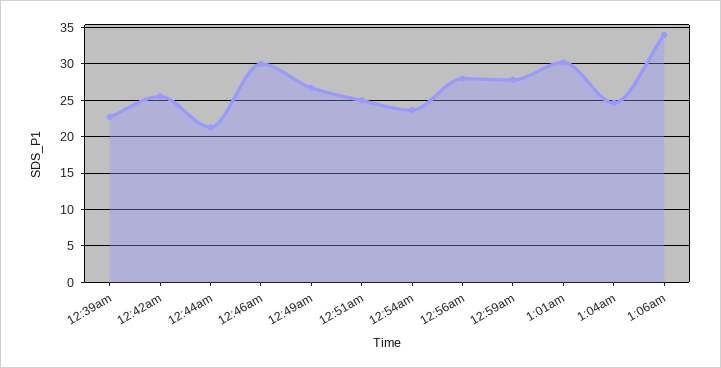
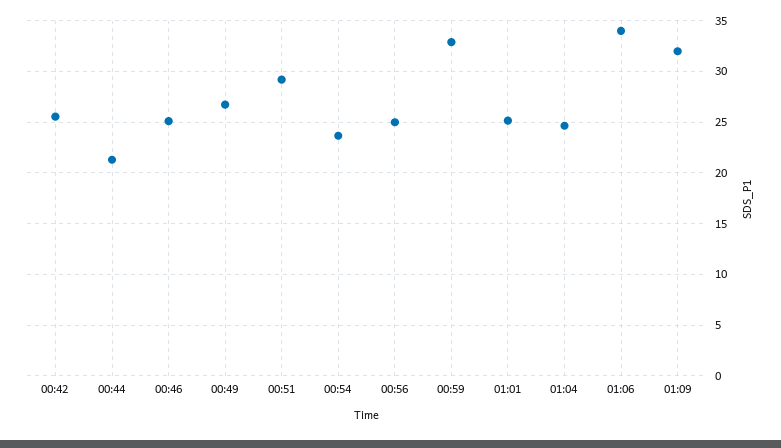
12:39am: 23 -> none
12:46am: 30 -> 25
12:51am: 25 -> 29
12:56am: 28 -> 25
12:59am: 28 -> 33
1:01am: 30 -> 25
01:09: none -> 32

